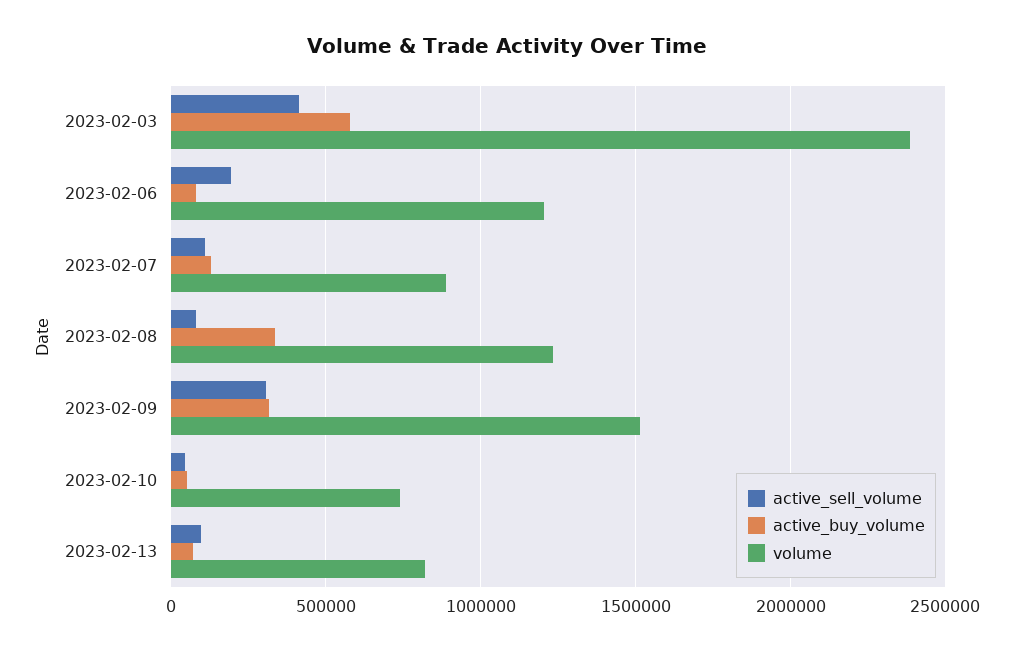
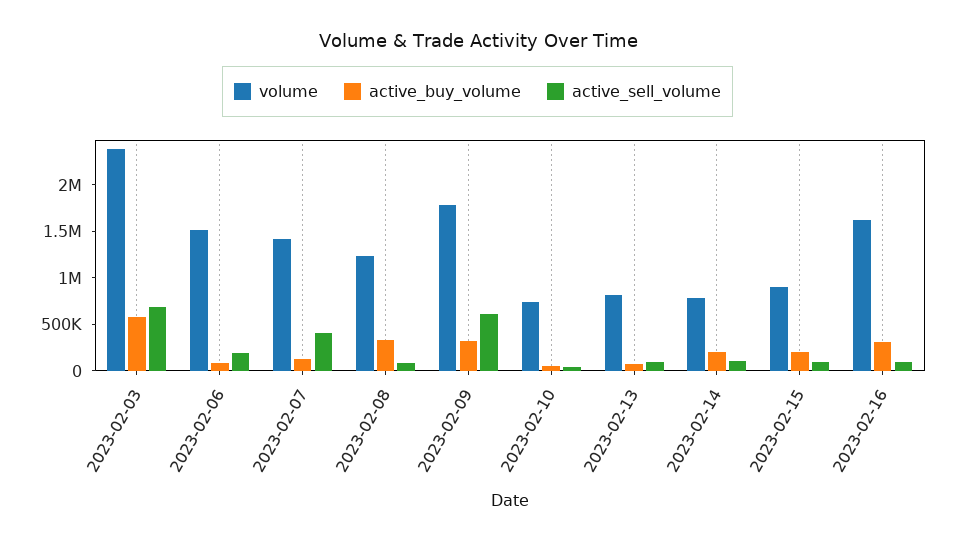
active_sell_volume, 2023-02-03: 400000 -> 700000
volume, 2023-02-06: 1200000 -> 1500000
active_sell_volume, 2023-02-07: 100000 -> 400000
volume, 2023-02-07: 900000 -> 1400000
active_sell_volume, 2023-02-09: 300000 -> 600000
volume, 2023-02-09: 1500000 -> 1800000
volume, 2023-02-14: none -> 800000
active_buy_volume, 2023-02-14: none -> 200000
active_sell_volume, 2023-02-14: none -> 100000
volume, 2023-02-15: none -> 900000
active_buy_volume, 2023-02-15: none -> 200000
active_sell_volume, 2023-02-15: none -> 100000
volume, 2023-02-16: none -> 1600000
active_buy_volume, 2023-02-16: none -> 300000
active_sell_volume, 2023-02-16: none -> 100000

